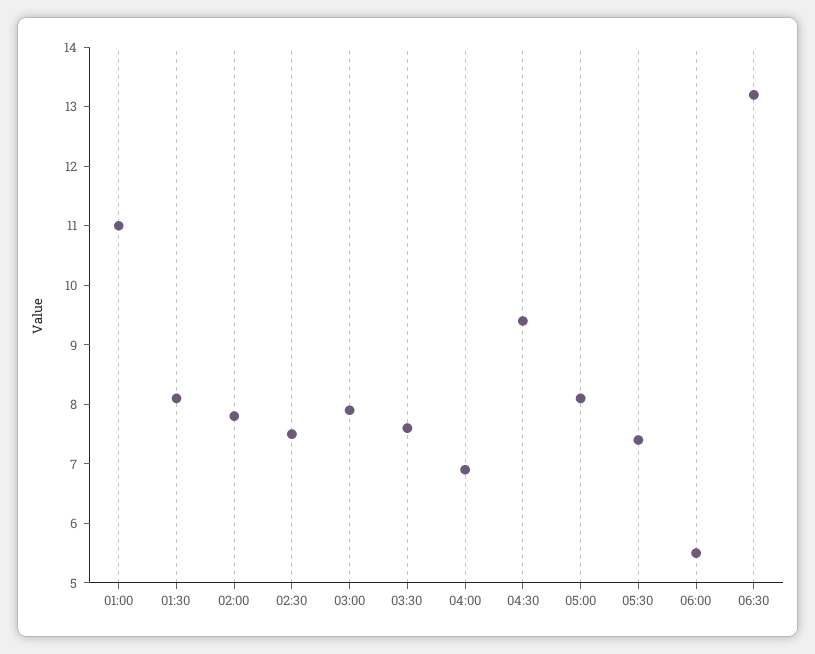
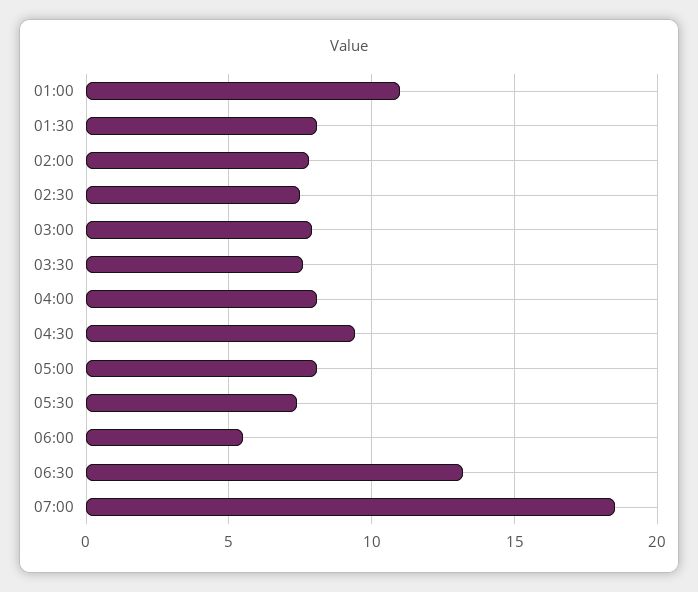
04:00: 7 -> 8
07:00: none -> 18.5

